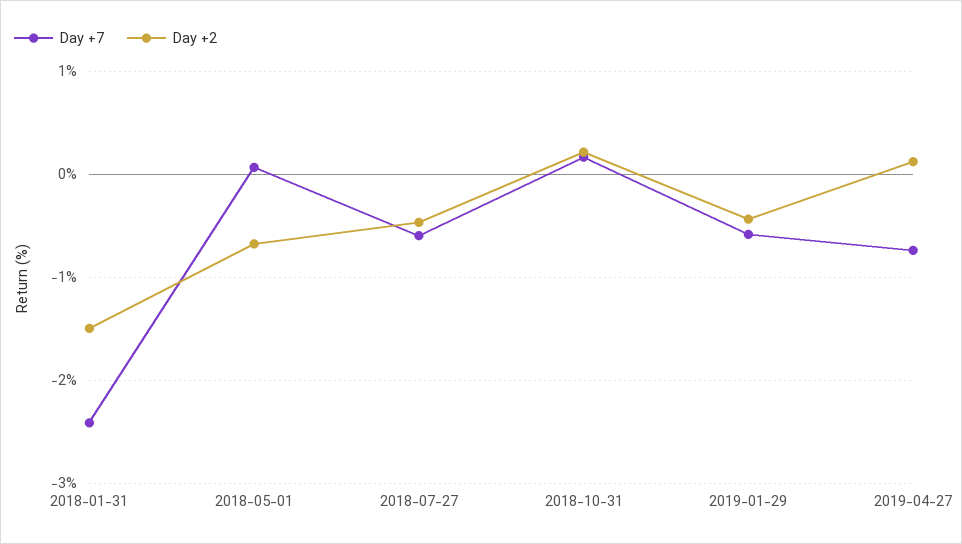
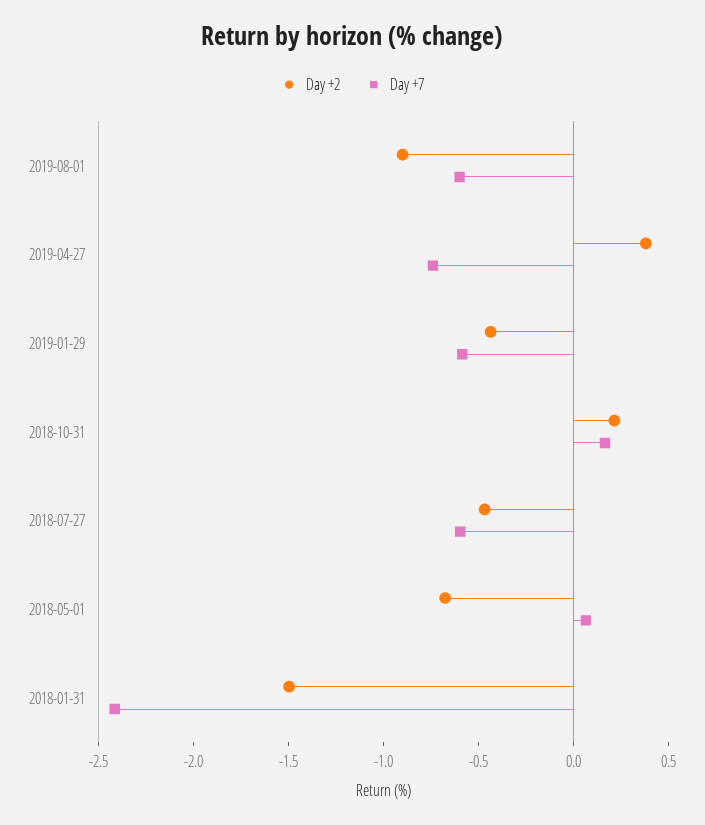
Day +2, 2019-04-27: 0.1 -> 0.4
Day +2, 2019-08-01: none -> -0.9
Day +7, 2019-08-01: none -> -0.6

